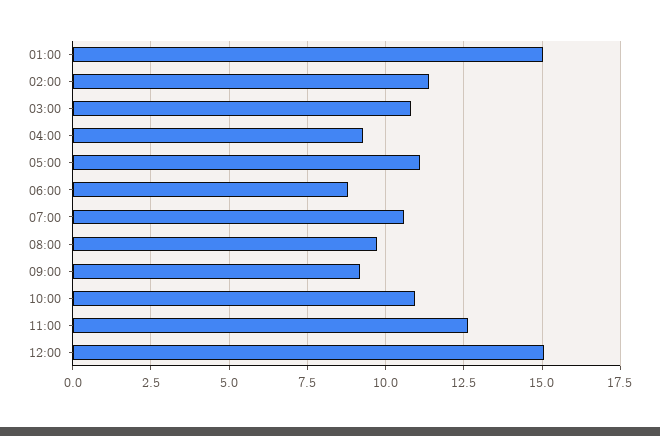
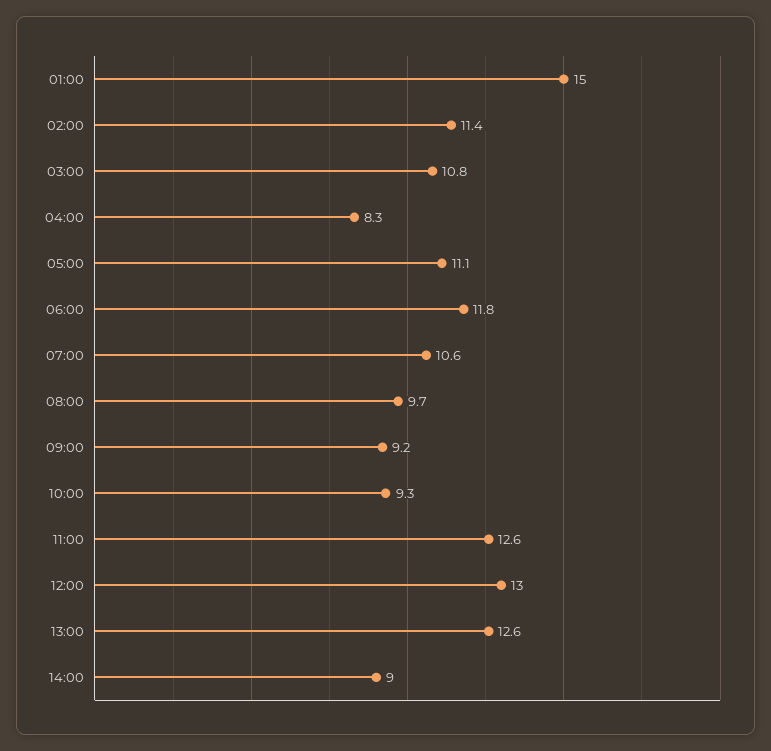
04:00: 9.25 -> 8.3
06:00: 8.75 -> 11.8
10:00: 11 -> 9.3
12:00: 15 -> 13
13:00: none -> 12.6
14:00: none -> 9

